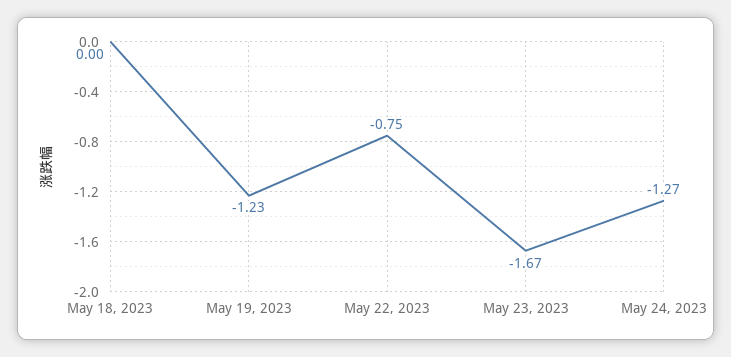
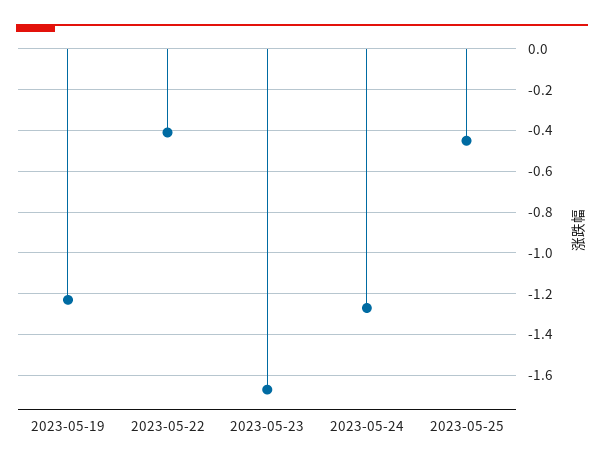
May 18, 2023: 0 -> none
May 22, 2023: -0.75 -> -0.4
2023-05-25: none -> -0.45

